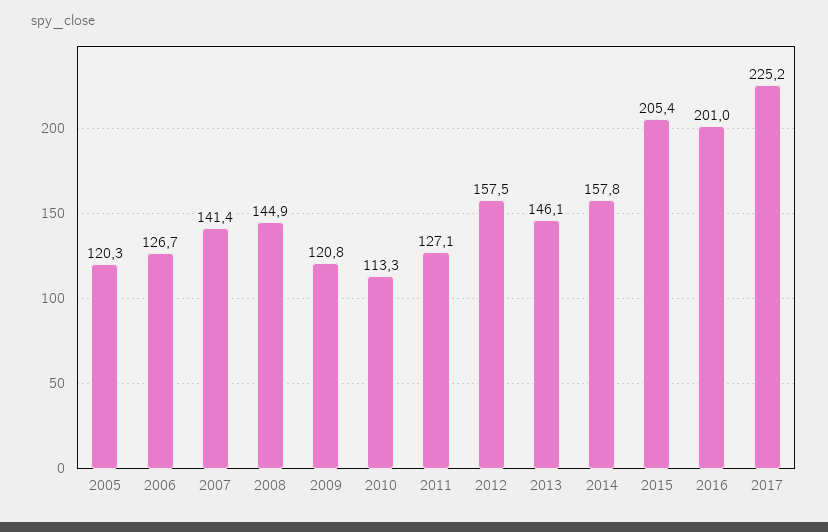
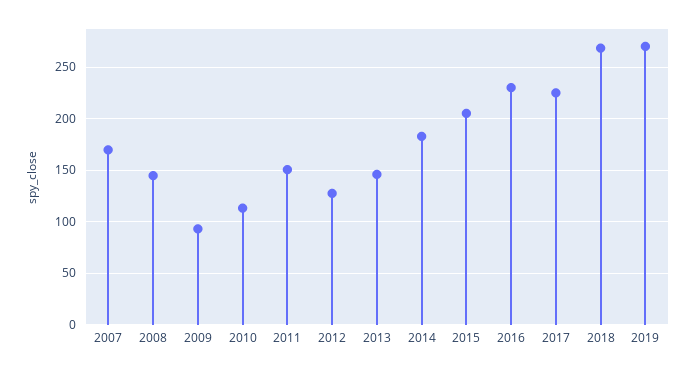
2005: 120.3 -> none
2006: 126.7 -> none
2007: 141.4 -> 170
2009: 120.8 -> 90
2011: 127.1 -> 150
2012: 157.5 -> 130
2014: 157.8 -> 180
2016: 201 -> 230
2018: none -> 270
2019: none -> 270

